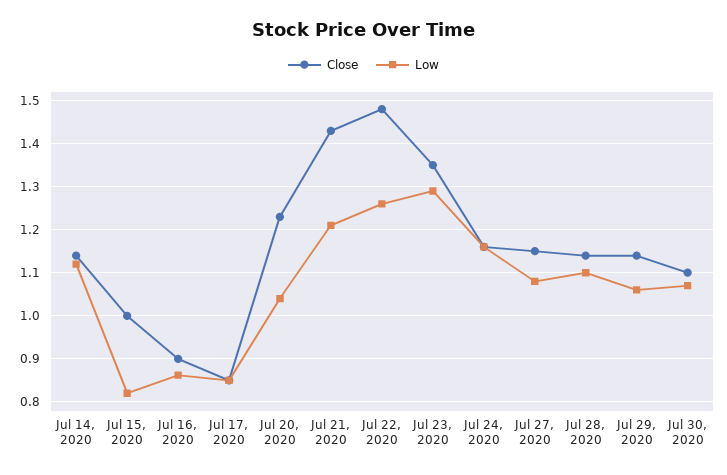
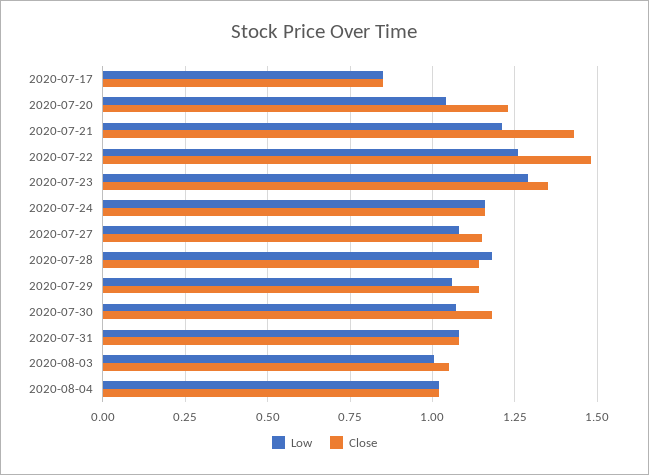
Close, Jul 14, 2020: 1.14 -> none
Low, Jul 14, 2020: 1.12 -> none
Close, Jul 15, 2020: 1 -> none
Low, Jul 15, 2020: 0.82 -> none
Close, Jul 16, 2020: 0.9 -> none
Low, Jul 16, 2020: 0.86 -> none
Low, Jul 28, 2020: 1.1 -> 1.175
Close, Jul 30, 2020: 1.1 -> 1.175
Low, 2020-07-31: none -> 1.075
Close, 2020-07-31: none -> 1.075
Low, 2020-08-03: none -> 1
Close, 2020-08-03: none -> 1.05
Low, 2020-08-04: none -> 1.025
Close, 2020-08-04: none -> 1.025

